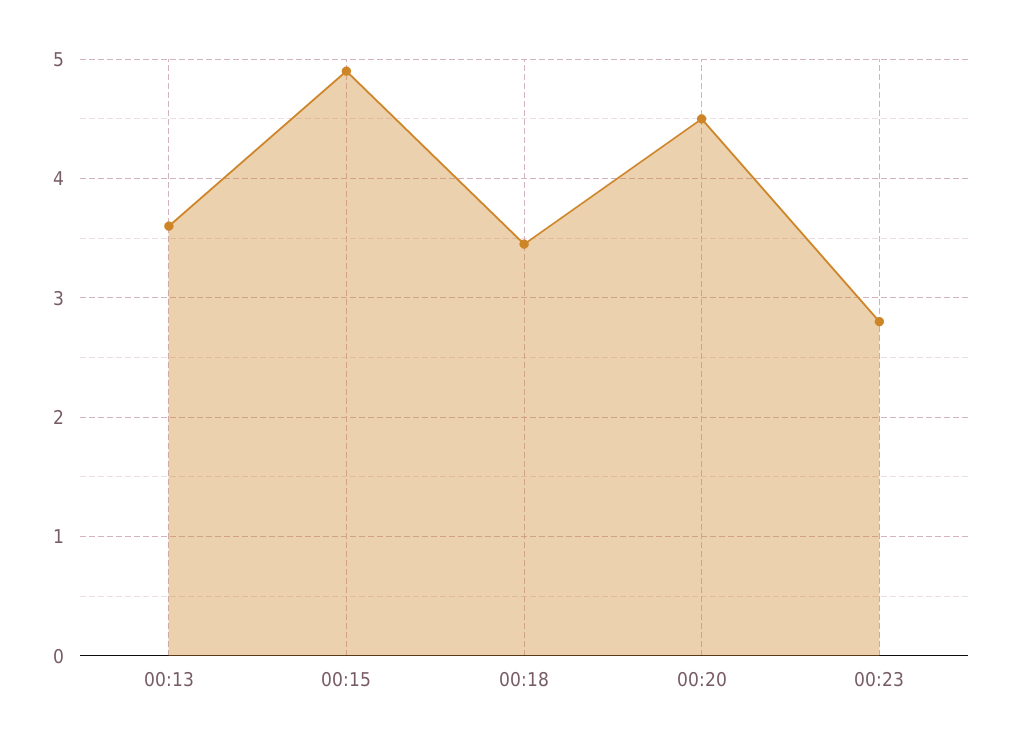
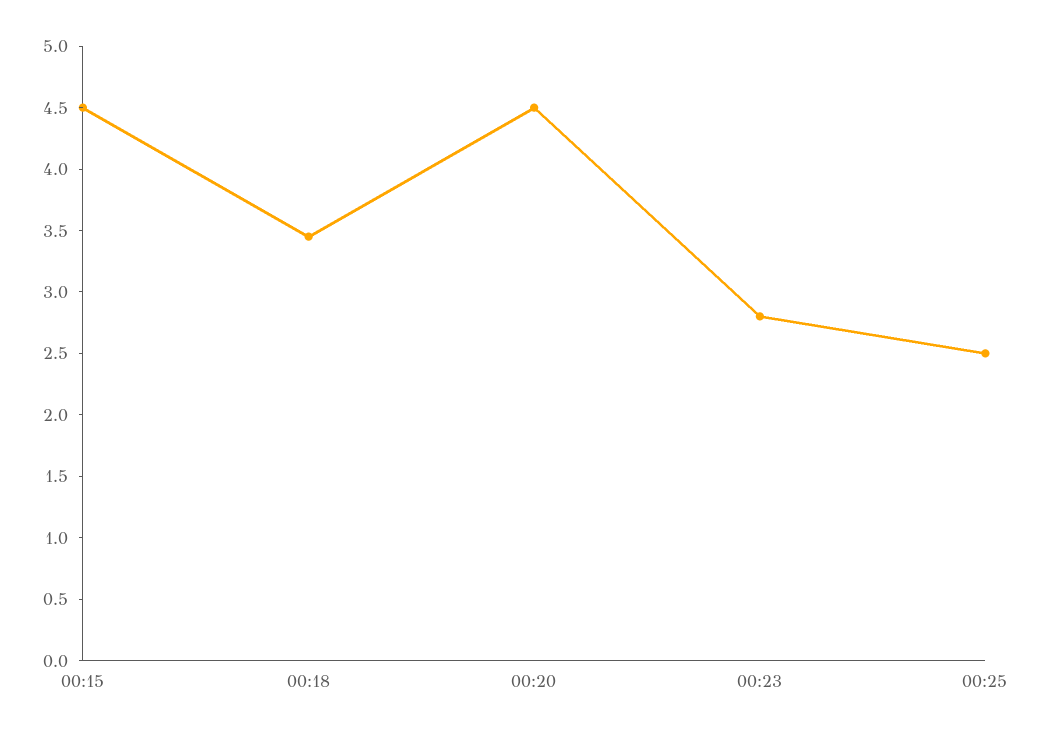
00:13: 3.6 -> none
00:15: 4.9 -> 4.5
00:25: none -> 2.5

